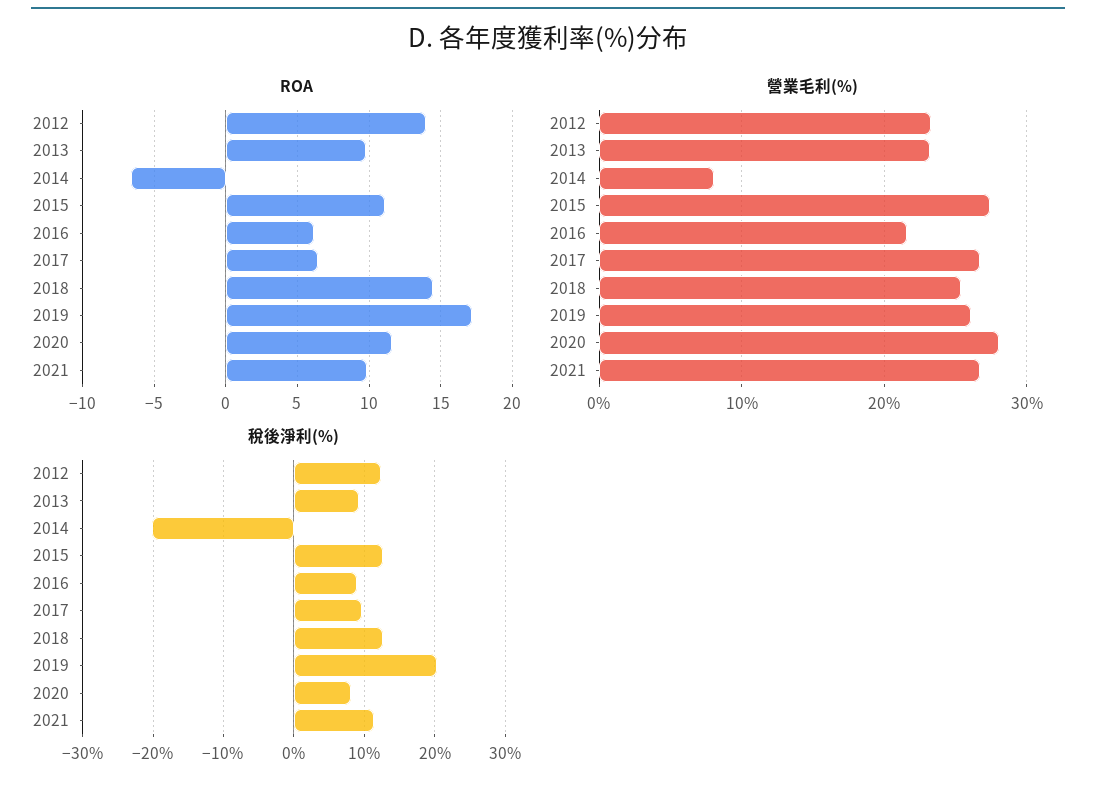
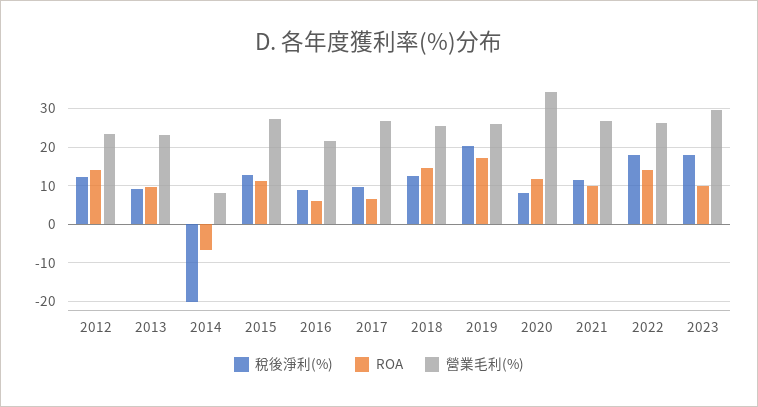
營業毛利(%), 2020: 28 -> 34
稅後淨利(%), 2022: none -> 18
ROA, 2022: none -> 14
營業毛利(%), 2022: none -> 26
稅後淨利(%), 2023: none -> 18
ROA, 2023: none -> 10
營業毛利(%), 2023: none -> 30

